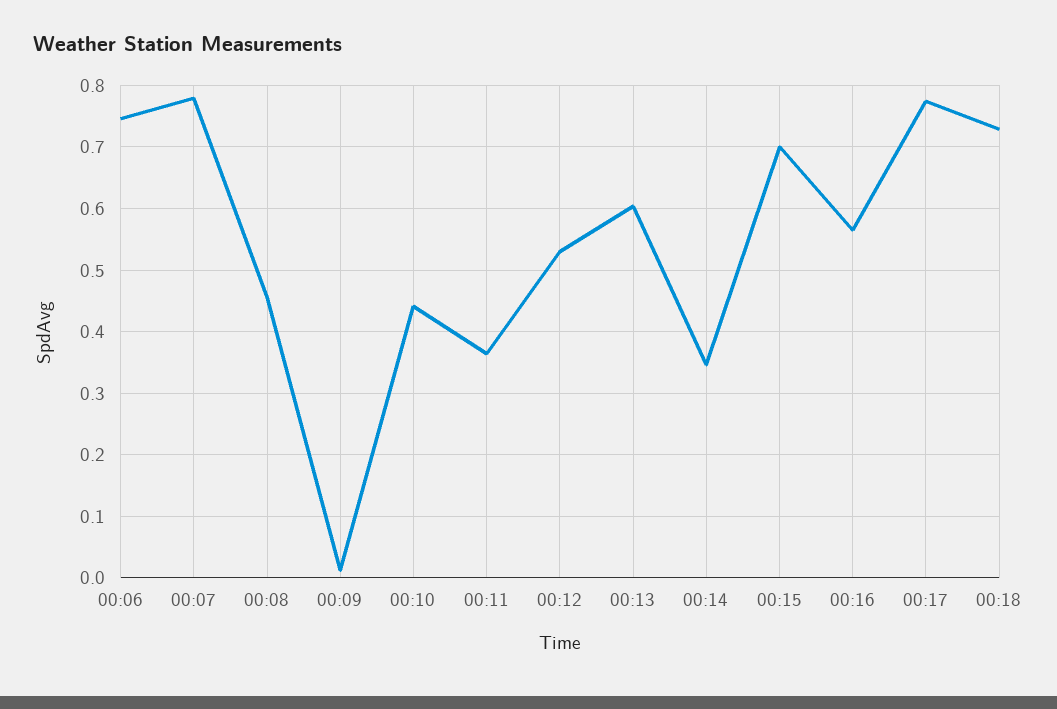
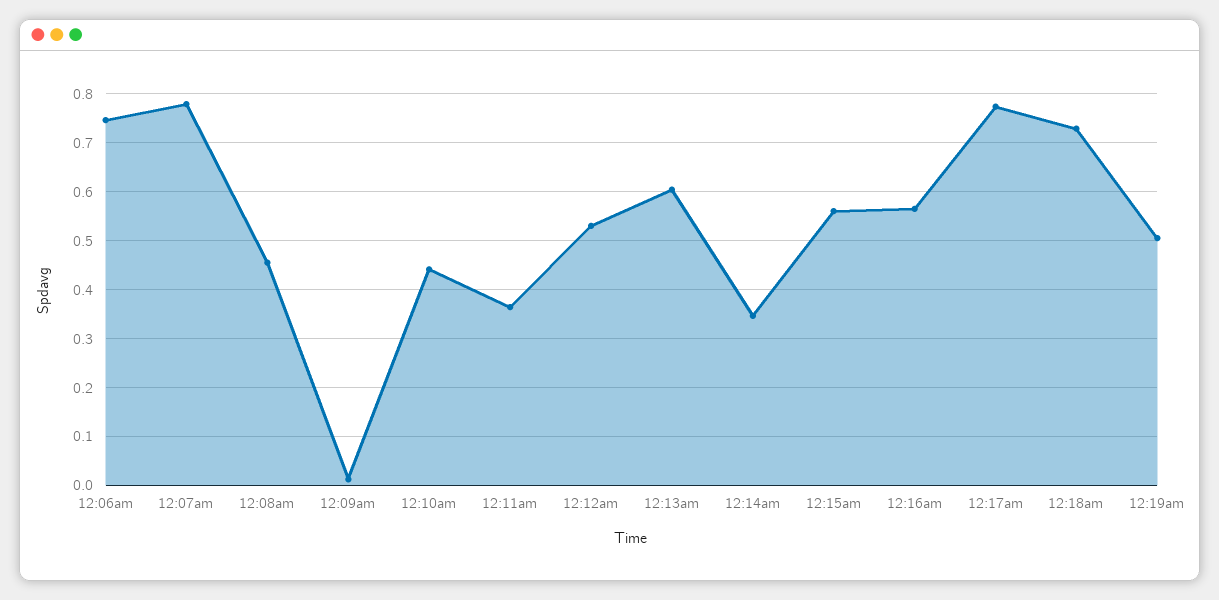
00:15: 0.7 -> 0.56
12:19am: none -> 0.5

